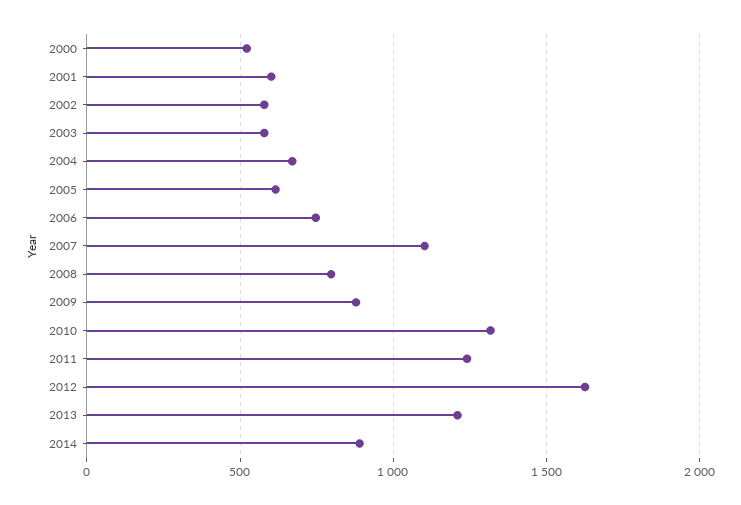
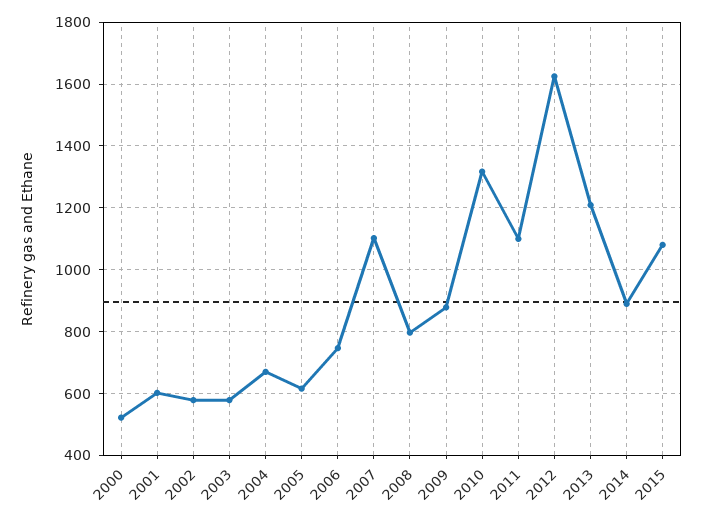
2011: 1250 -> 1100
2015: none -> 1080

